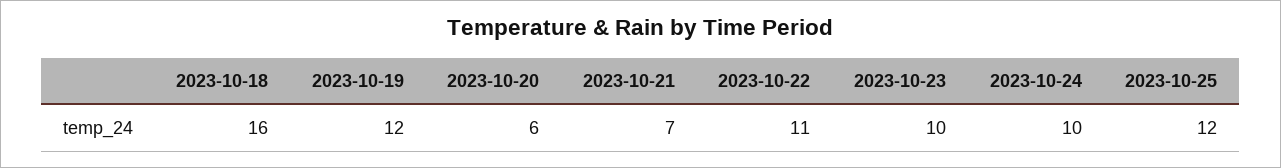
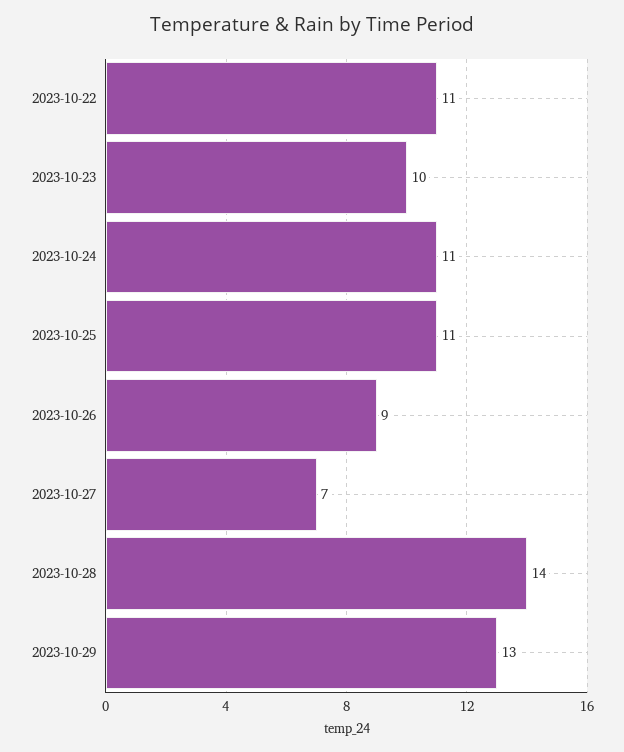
2023-10-18: 16 -> none
2023-10-19: 12 -> none
2023-10-20: 6 -> none
2023-10-21: 7 -> none
2023-10-24: 10 -> 11
2023-10-25: 12 -> 11
2023-10-26: none -> 9
2023-10-27: none -> 7
2023-10-28: none -> 14
2023-10-29: none -> 13

